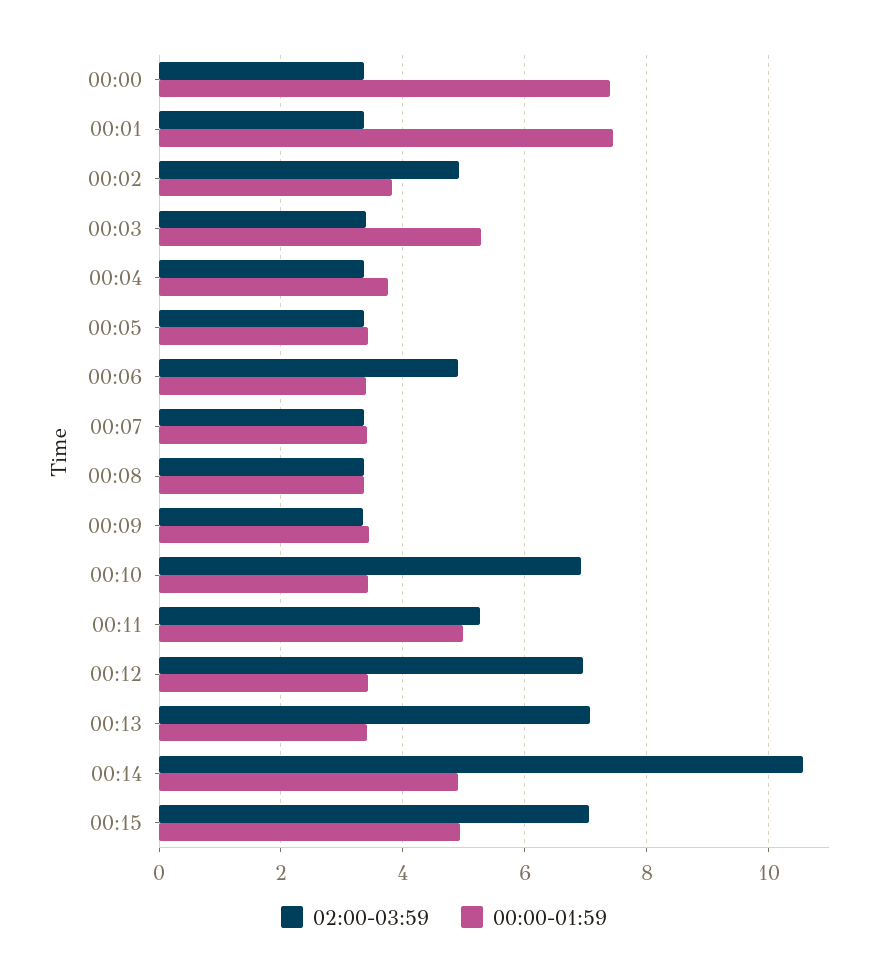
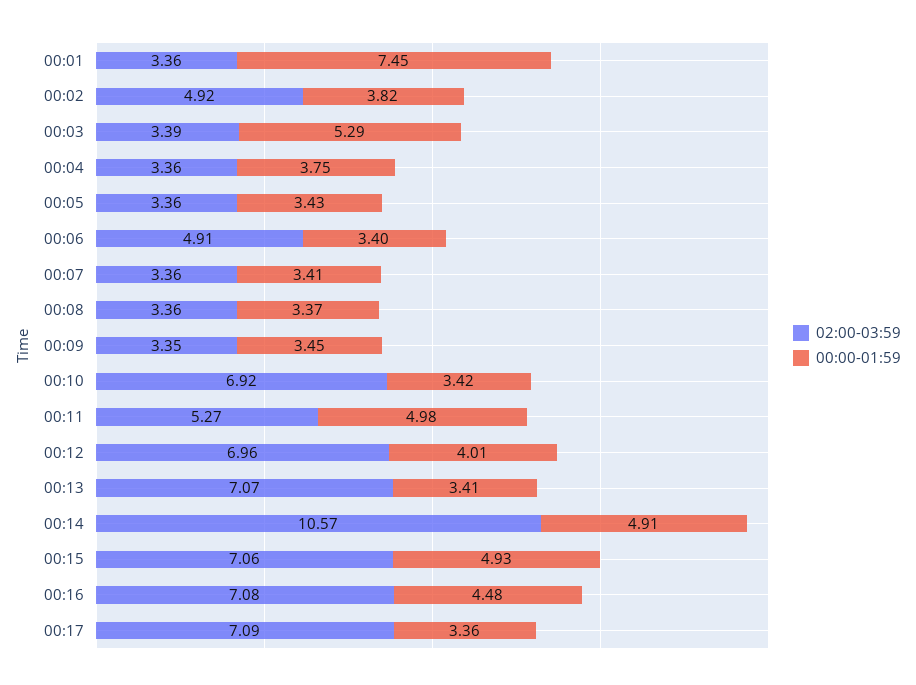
02:00-03:59, 00:00: 3.4 -> none
00:00-01:59, 00:00: 7.4 -> none
00:00-01:59, 00:12: 3.4 -> 4.01
02:00-03:59, 00:16: none -> 7.08
00:00-01:59, 00:16: none -> 4.48
02:00-03:59, 00:17: none -> 7.09
00:00-01:59, 00:17: none -> 3.36

